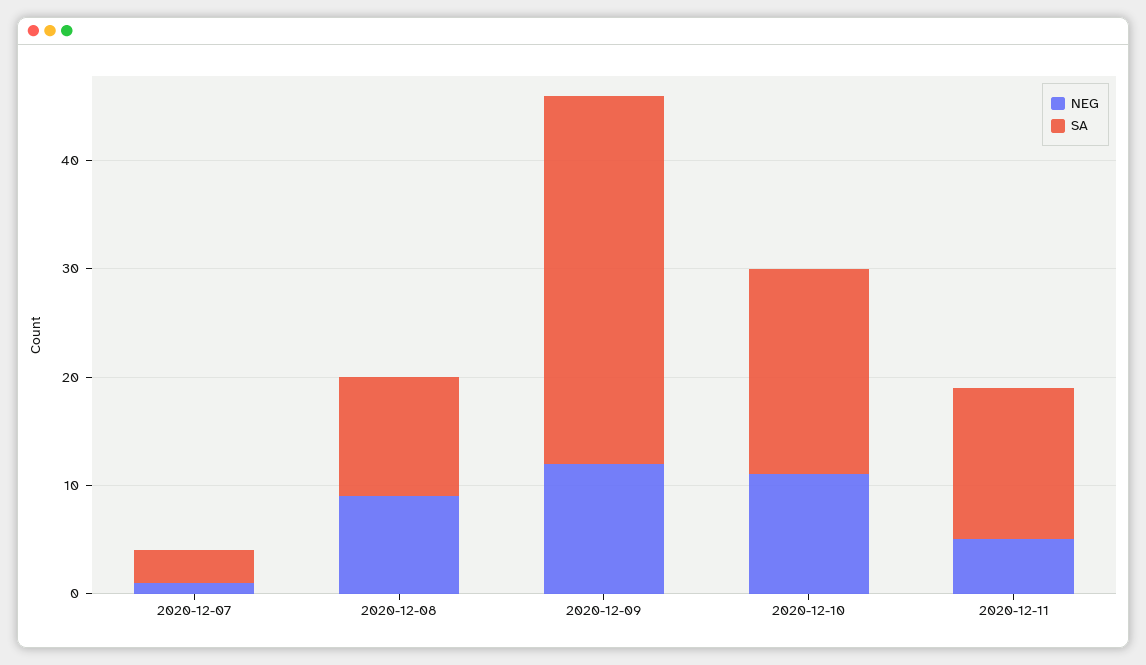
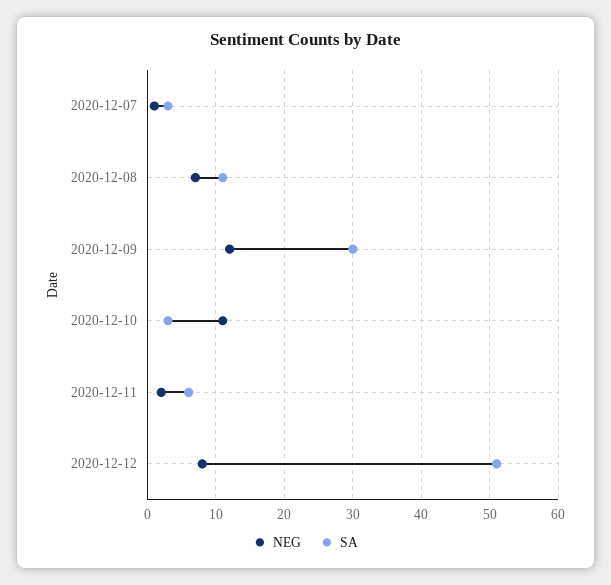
NEG, 2020-12-08: 9 -> 7
SA, 2020-12-09: 34 -> 30
SA, 2020-12-10: 19 -> 3
NEG, 2020-12-11: 5 -> 2
SA, 2020-12-11: 14 -> 6
NEG, 2020-12-12: none -> 8
SA, 2020-12-12: none -> 51

